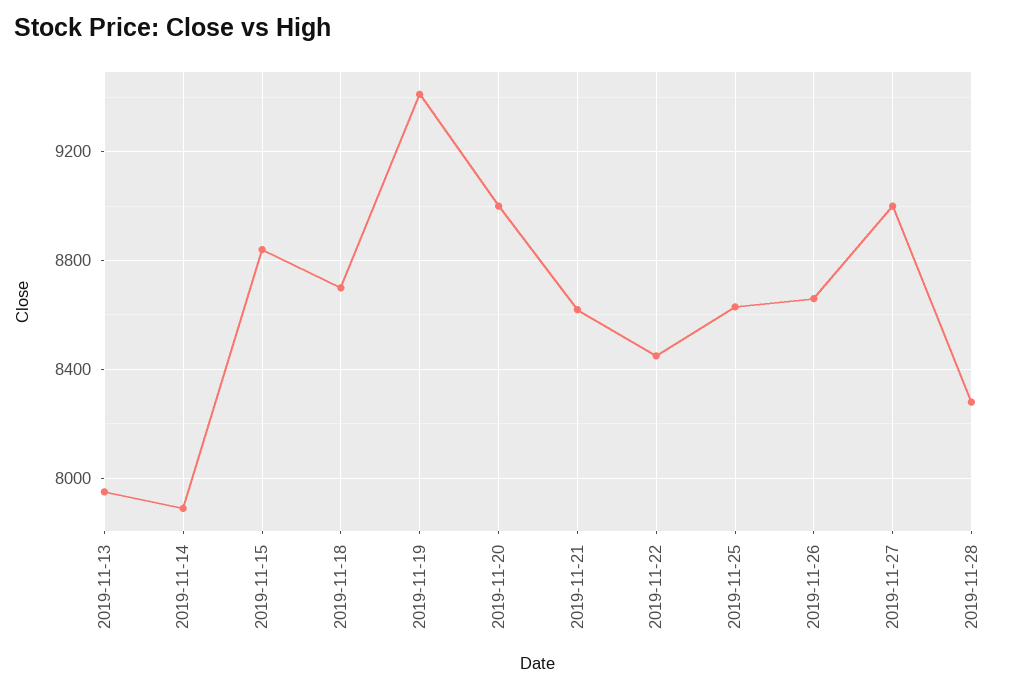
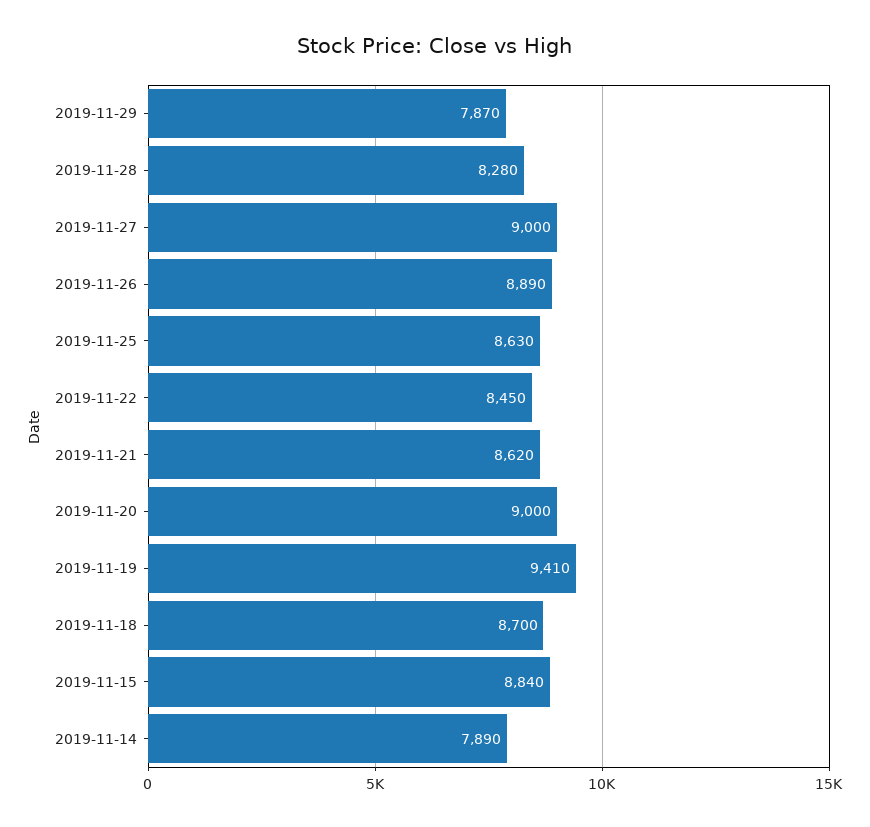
2019-11-13: 7950 -> none
2019-11-26: 8650 -> 8890
2019-11-29: none -> 7870

